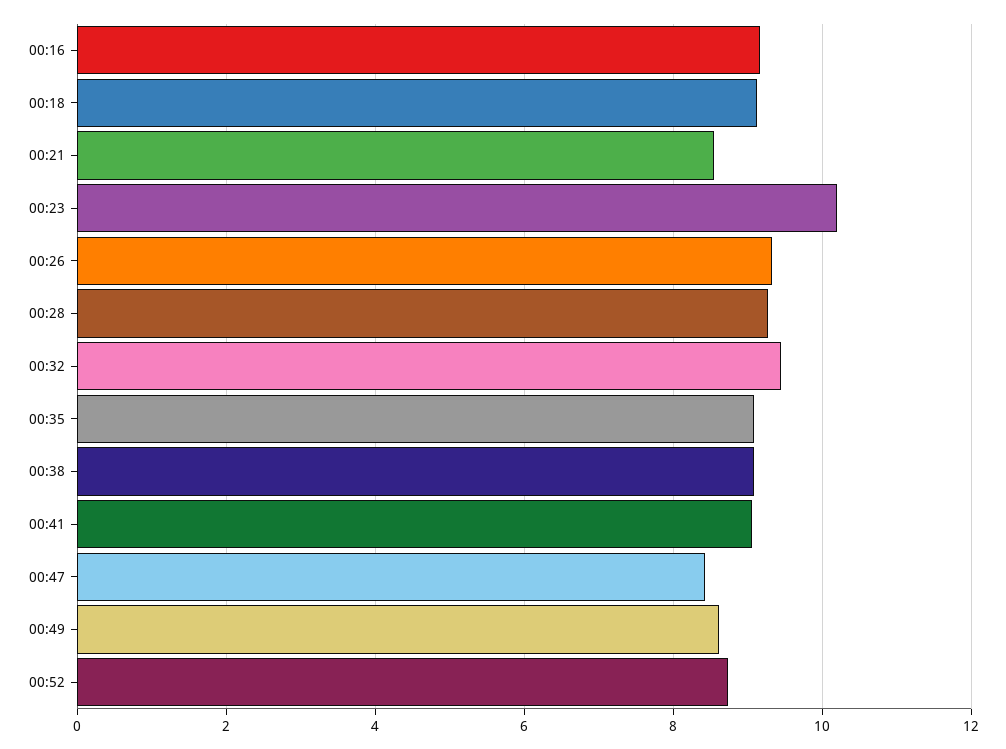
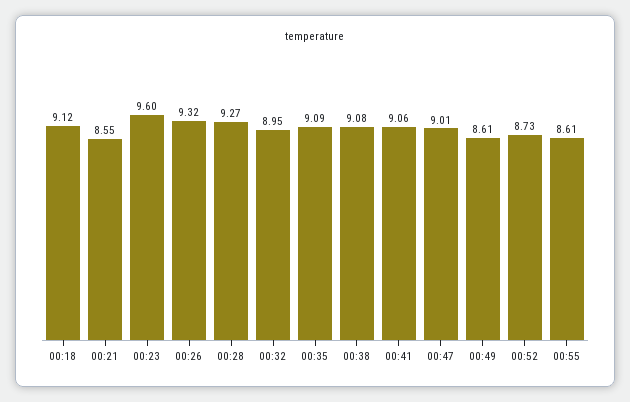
00:16: 9.2 -> none
00:23: 10.2 -> 9.6
00:32: 9.4 -> 8.95
00:47: 8.4 -> 9.01
00:55: none -> 8.61

